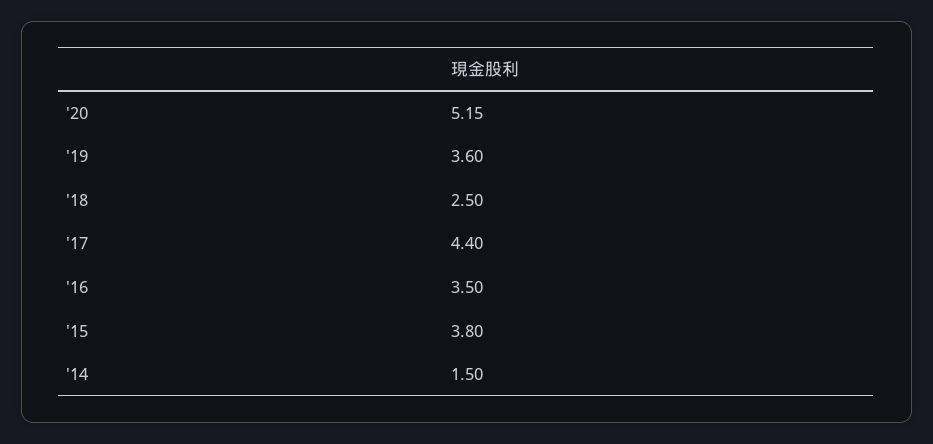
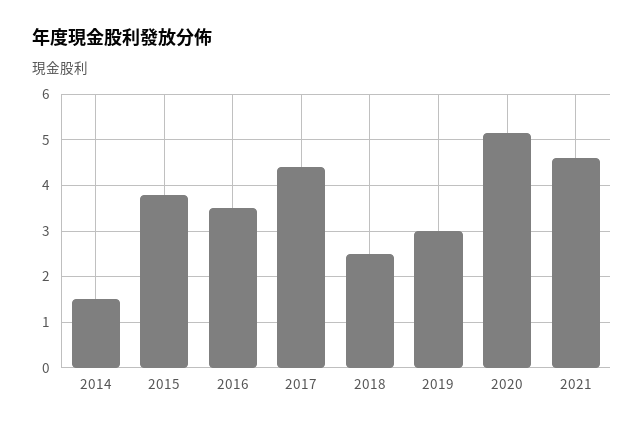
'19: 3.6 -> 3
2021: none -> 4.6

